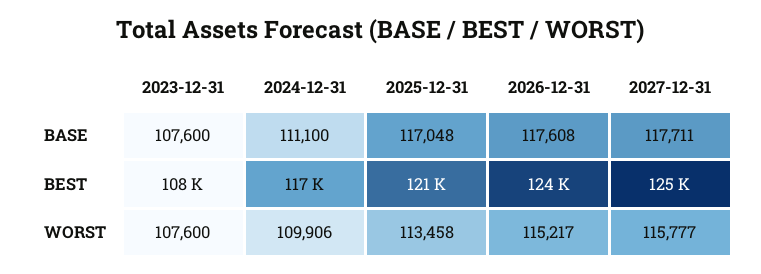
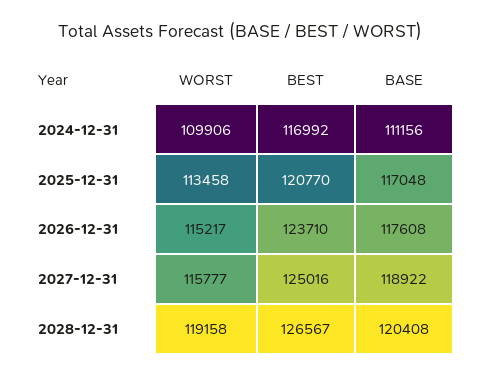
2023-12-31, BASE: 107600 -> none
2024-12-31, BASE: 111100 -> 111156
2027-12-31, BASE: 117711 -> 118922
2023-12-31, BEST: 108000 -> none
2023-12-31, WORST: 107600 -> none
2028-12-31, WORST: none -> 119158
2028-12-31, BEST: none -> 126567
2028-12-31, BASE: none -> 120408

